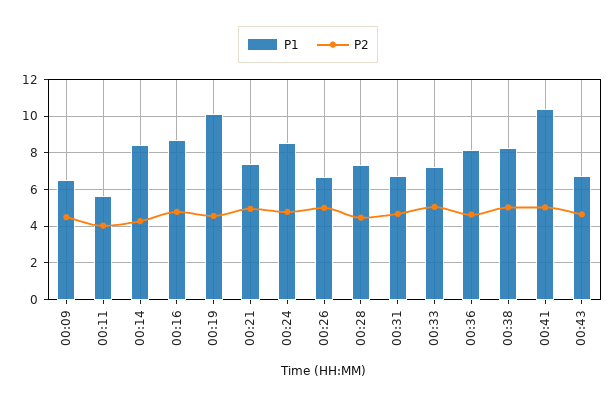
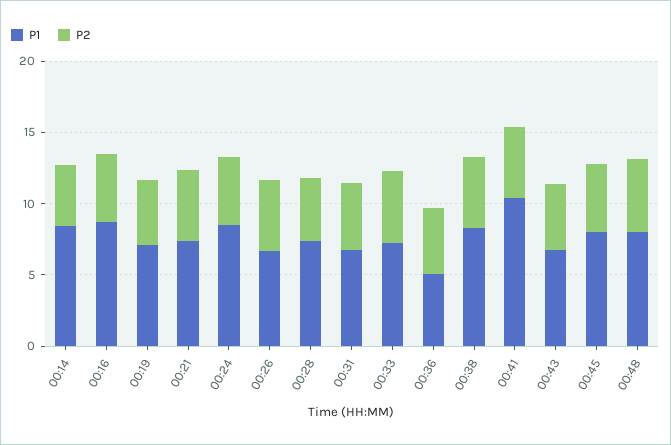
P1, 00:09: 6.5 -> none
P2, 00:09: 4.5 -> none
P1, 00:11: 5.5 -> none
P2, 00:11: 4 -> none
P1, 00:19: 10 -> 7
P1, 00:36: 8 -> 5
P1, 00:45: none -> 8
P2, 00:45: none -> 5
P1, 00:48: none -> 8
P2, 00:48: none -> 5

